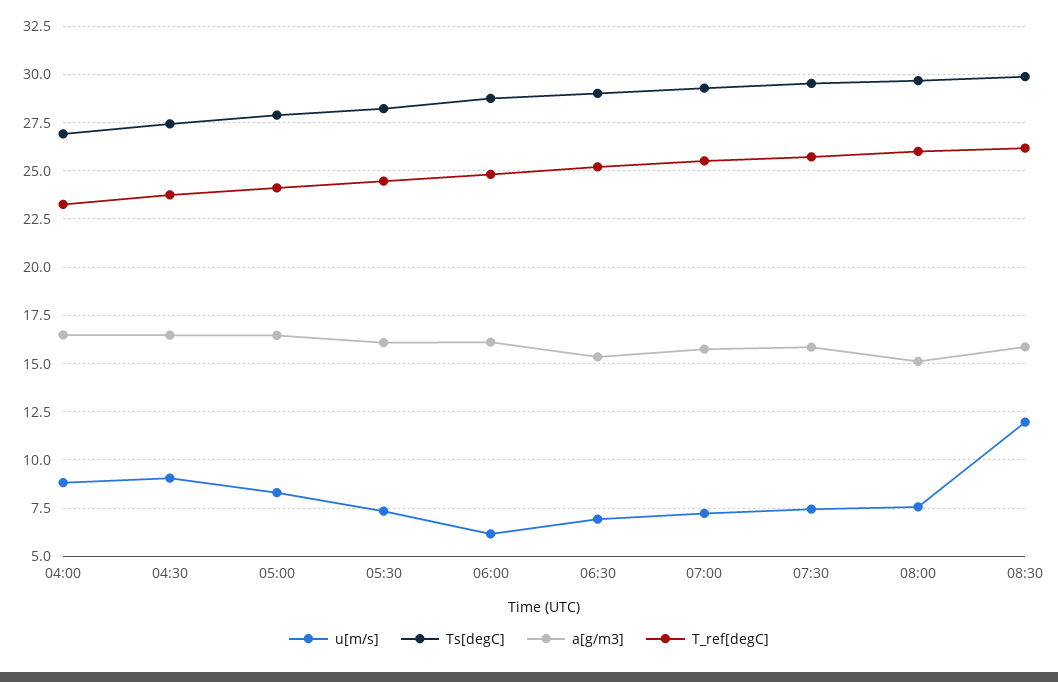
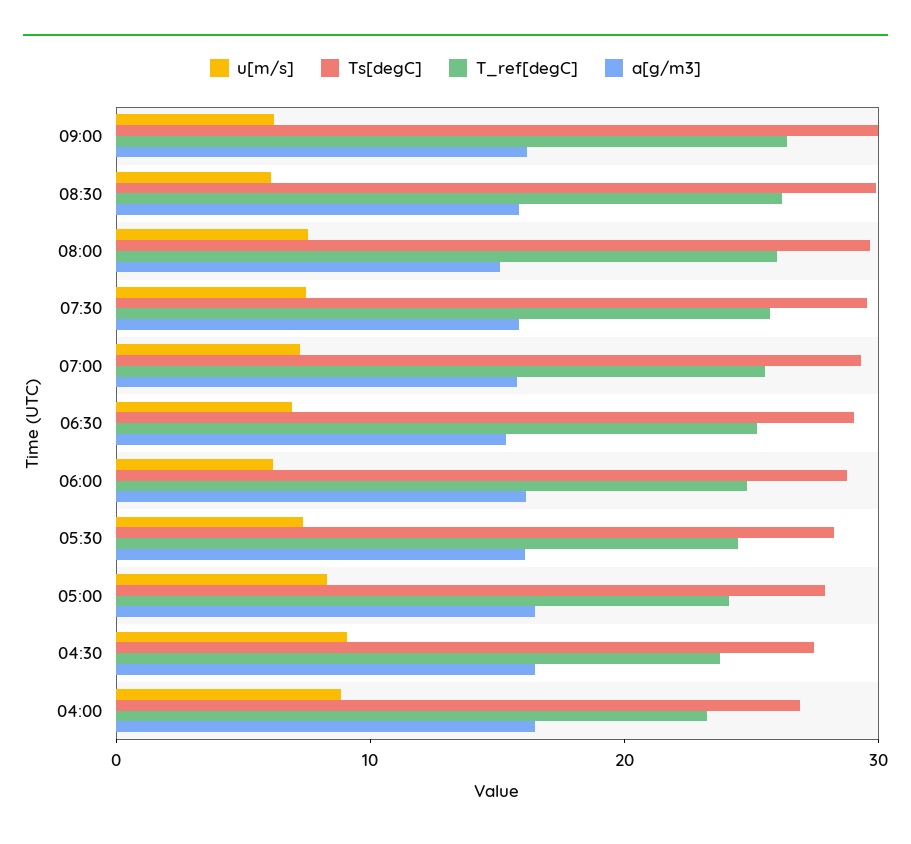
u[m/s], 08:30: 12 -> 6
u[m/s], 09:00: none -> 6
Ts[degC], 09:00: none -> 30
T_ref[degC], 09:00: none -> 26
a[g/m3], 09:00: none -> 16

